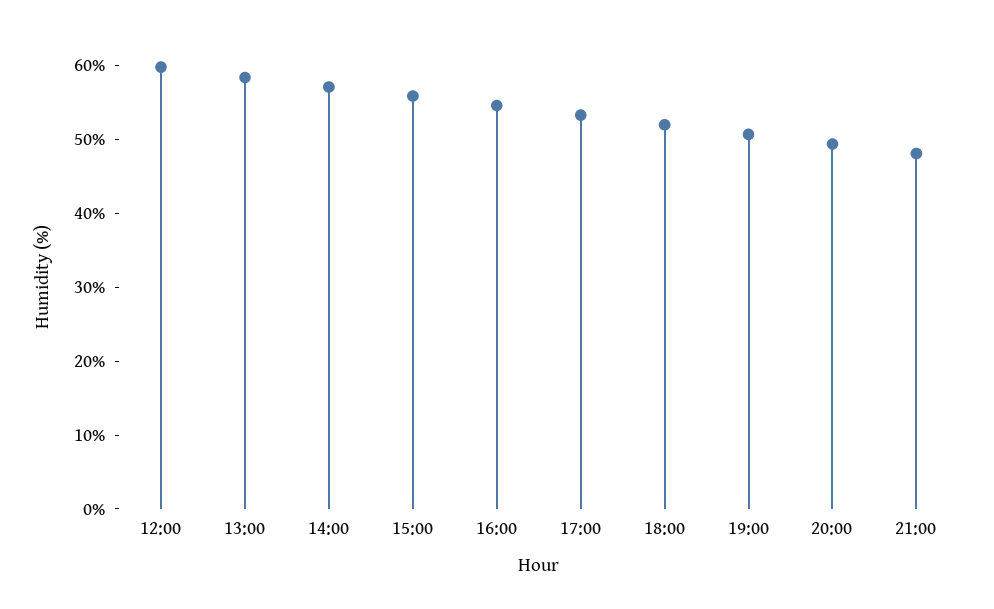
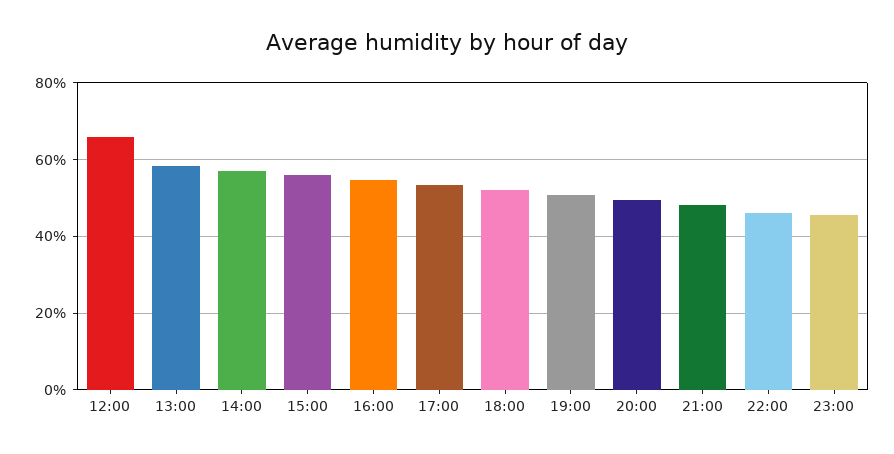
12:00: 60 -> 66
22:00: none -> 46
23:00: none -> 46

